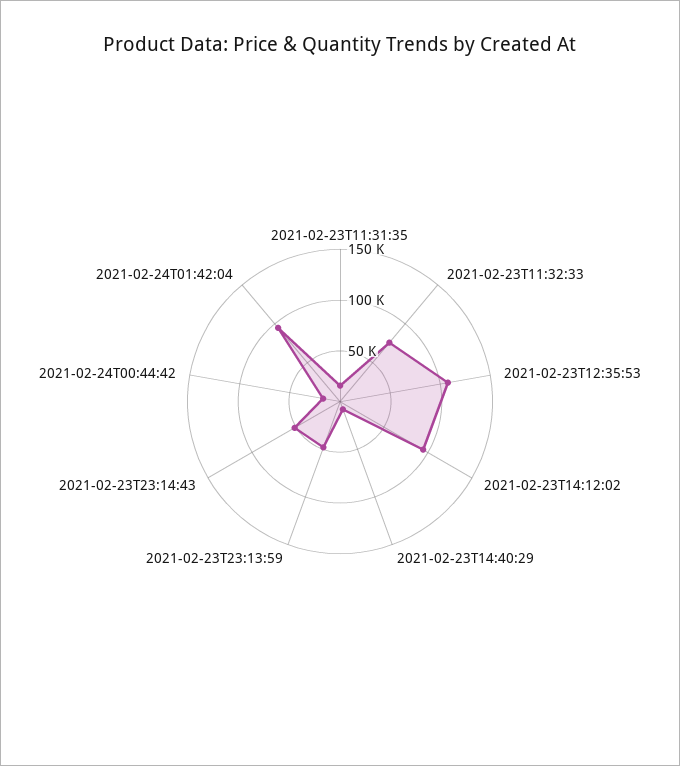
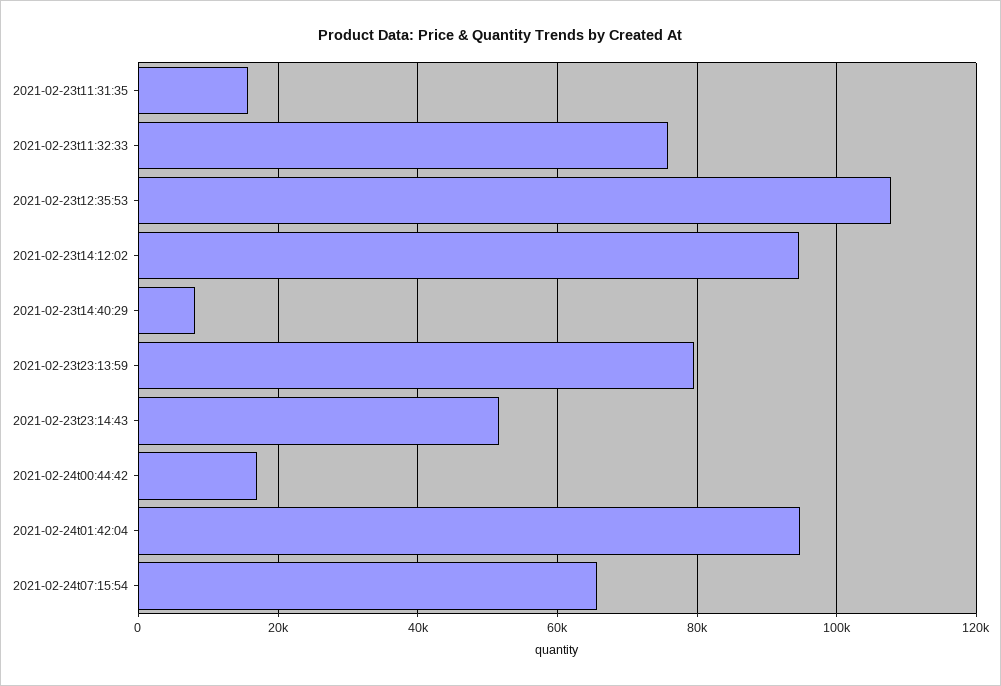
2021-02-23T23:13:59: 50000 -> 80000
2021-02-24t07:15:54: none -> 66000

